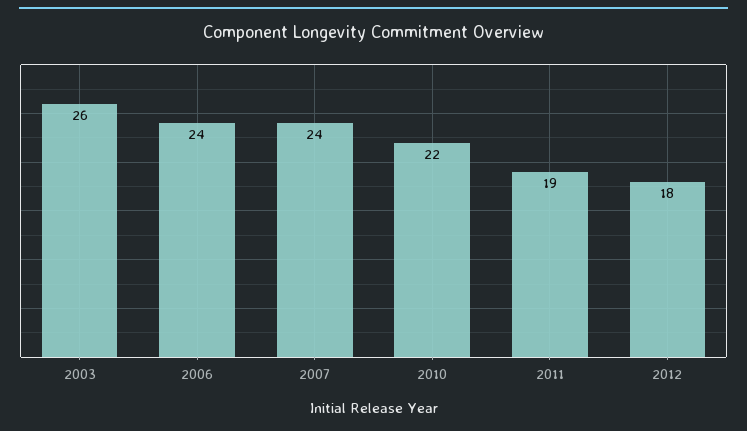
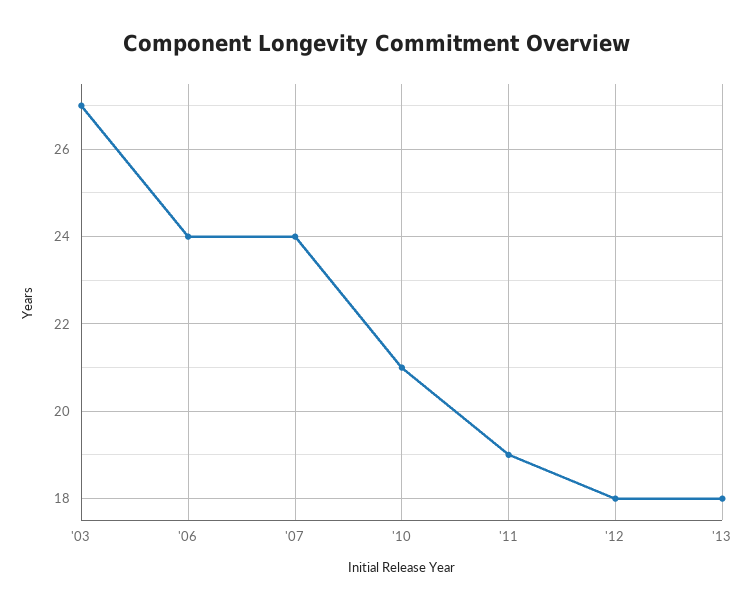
2003: 26 -> 27
2010: 22 -> 21
'13: none -> 18

